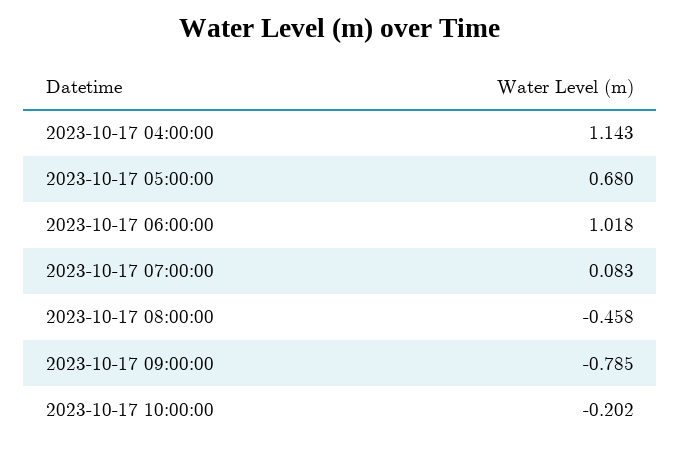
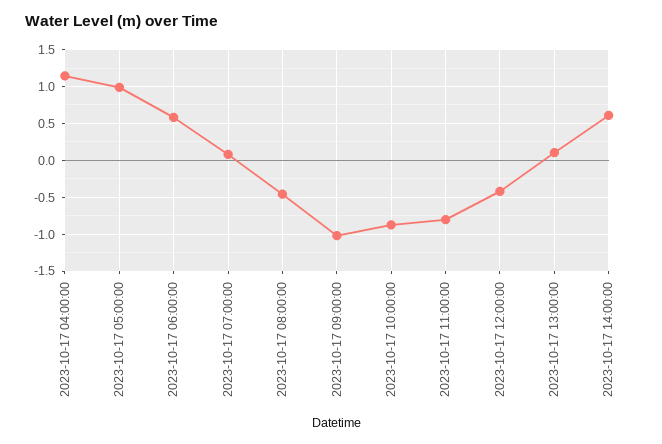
2023-10-17 05:00:00: 0.68 -> 1
2023-10-17 06:00:00: 1.018 -> 0.6
2023-10-17 09:00:00: -0.785 -> -1
2023-10-17 10:00:00: -0.202 -> -0.9
2023-10-17 11:00:00: none -> -0.8
2023-10-17 12:00:00: none -> -0.4
2023-10-17 13:00:00: none -> 0.1
2023-10-17 14:00:00: none -> 0.6

